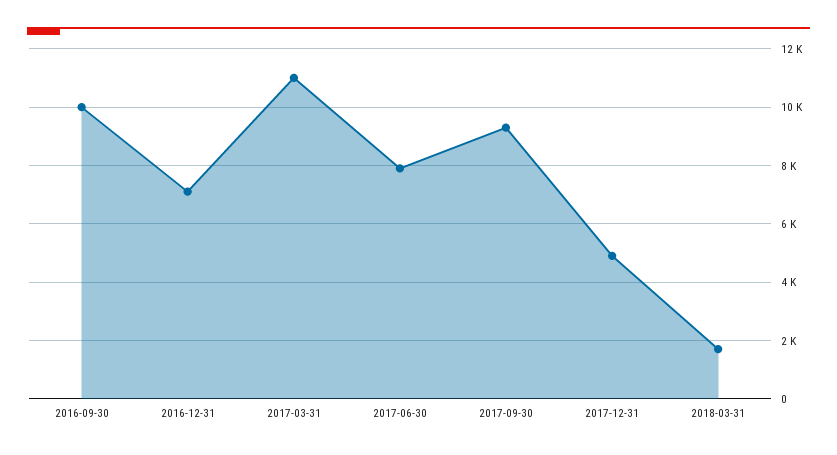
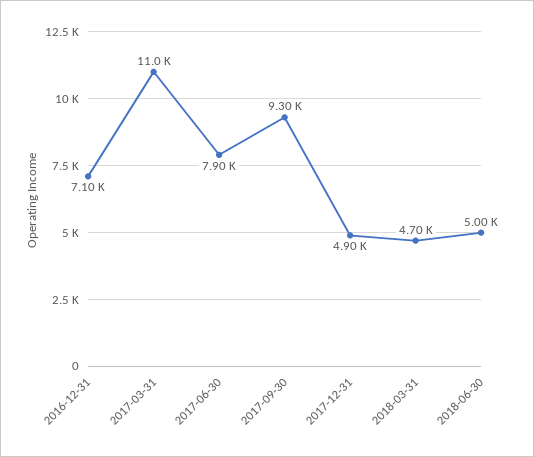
2016-09-30: 10000 -> none
2018-03-31: 1750 -> 4700
2018-06-30: none -> 5000

